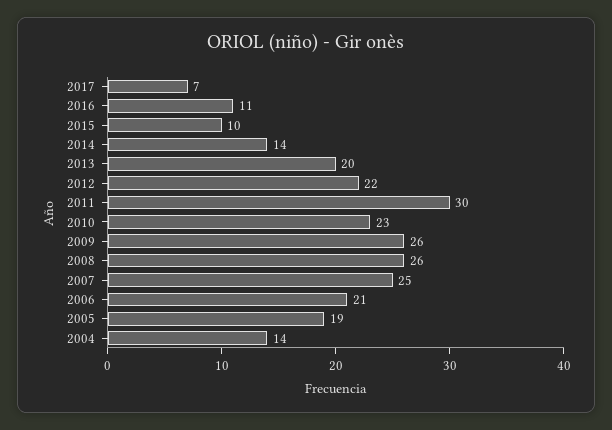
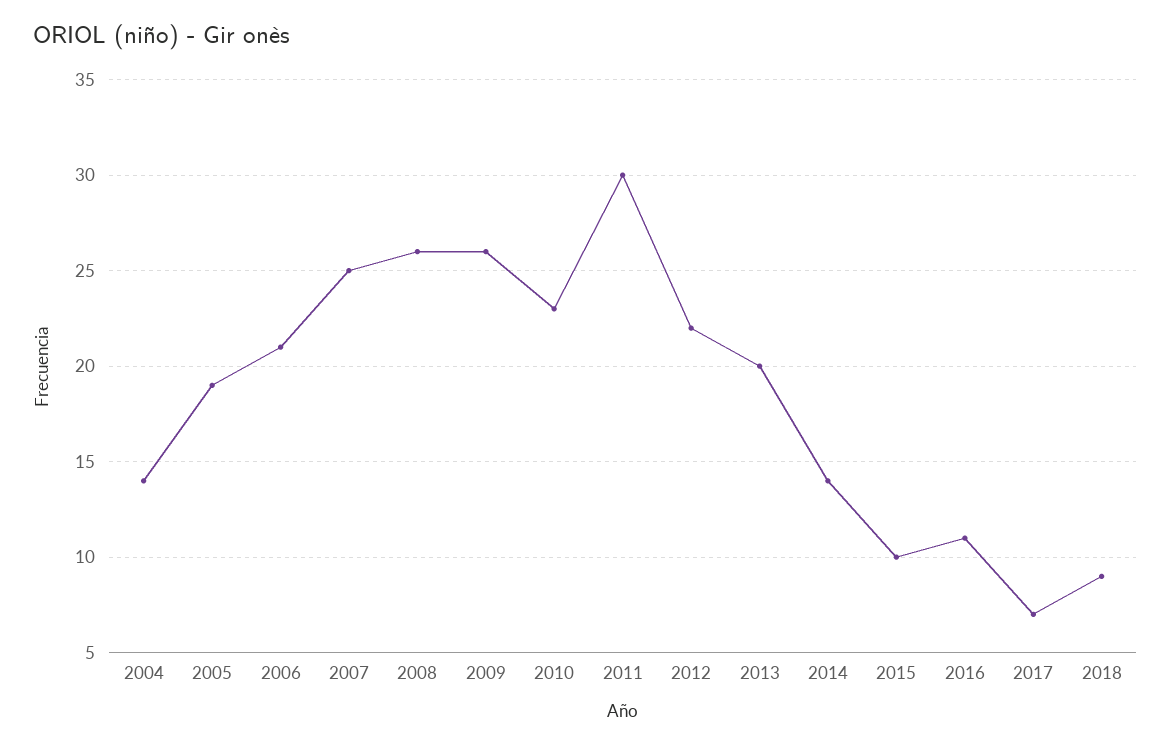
2018: none -> 9

